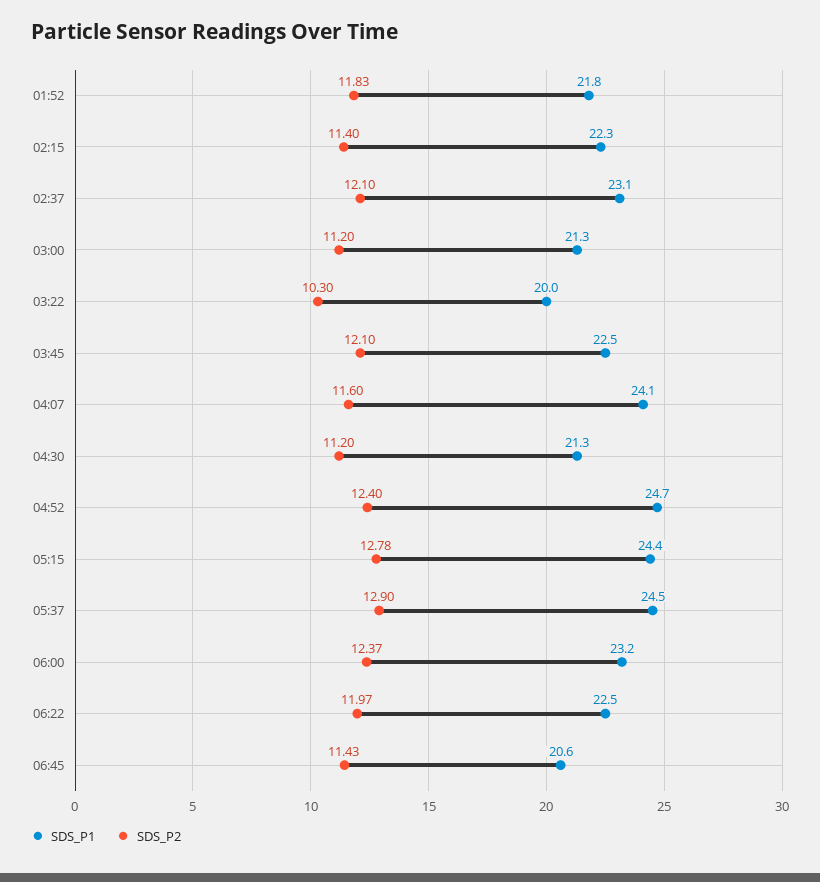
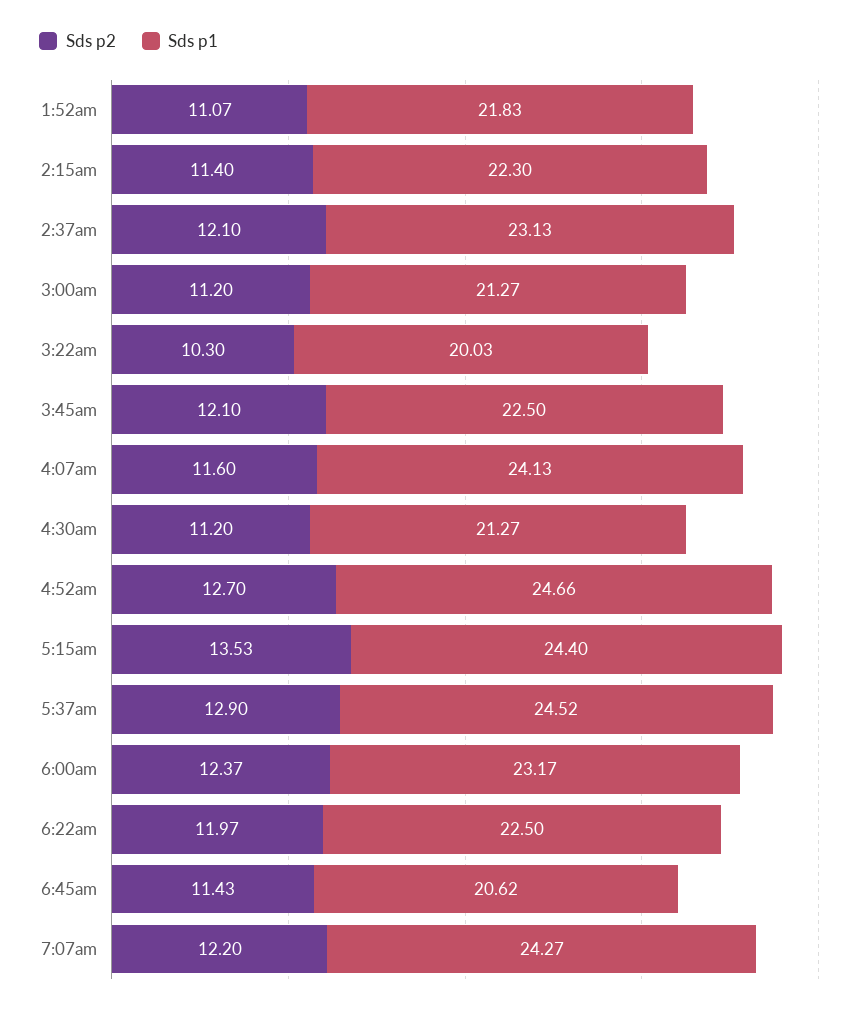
SDS_P2, 01:52: 11.83 -> 11.07
SDS_P2, 04:52: 12.4 -> 12.7
SDS_P2, 05:15: 12.78 -> 13.53
SDS_P2, 7:07am: none -> 12.2
SDS_P1, 7:07am: none -> 24.27

